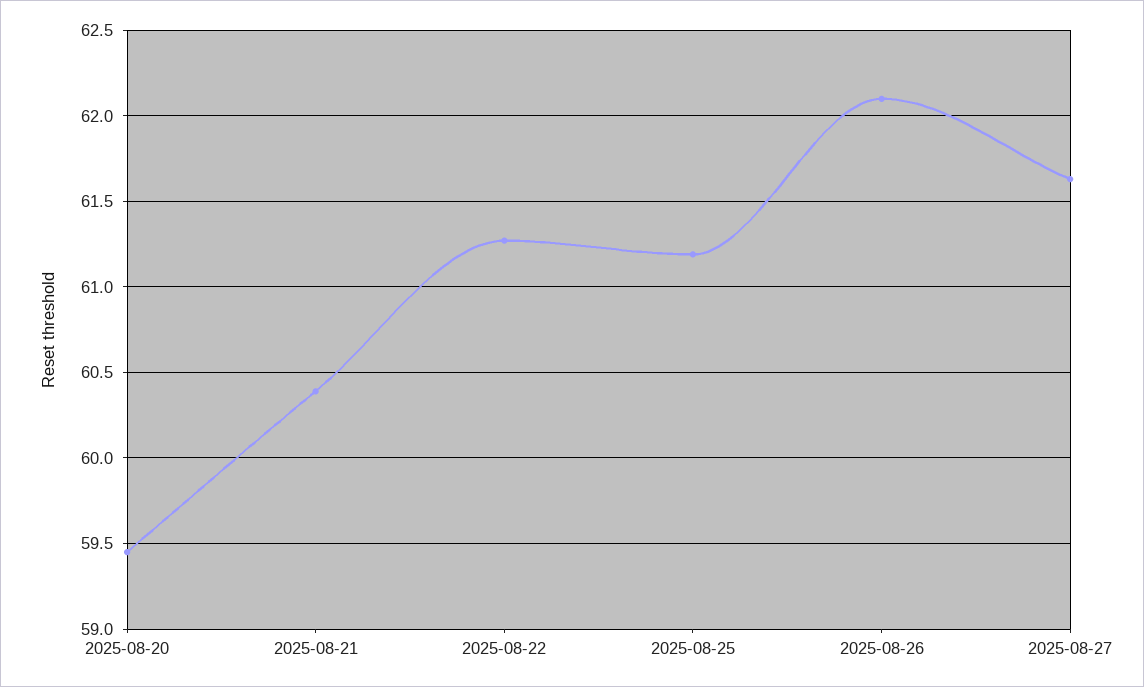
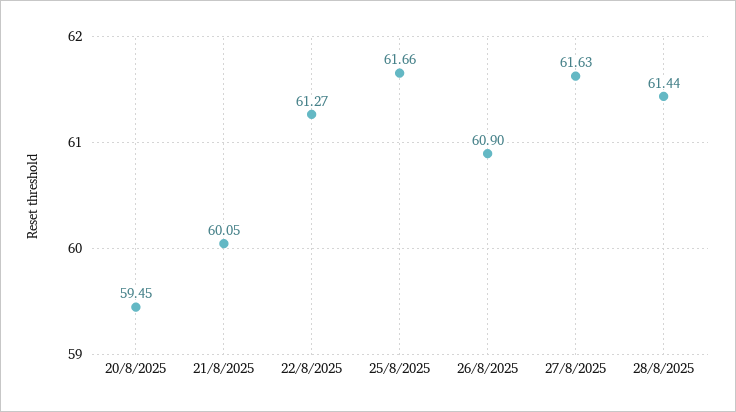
2025-08-21: 60.4 -> 60.05
2025-08-25: 61.2 -> 61.66
2025-08-26: 62.1 -> 60.9
28/8/2025: none -> 61.44

